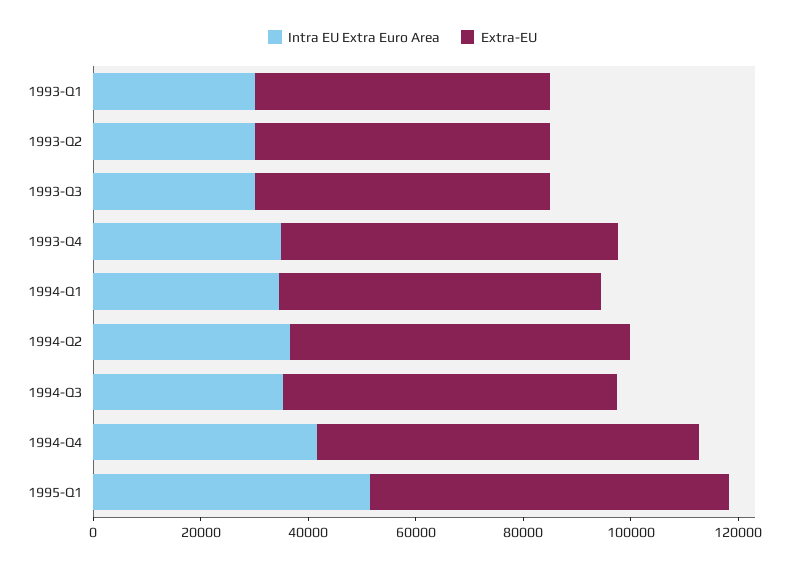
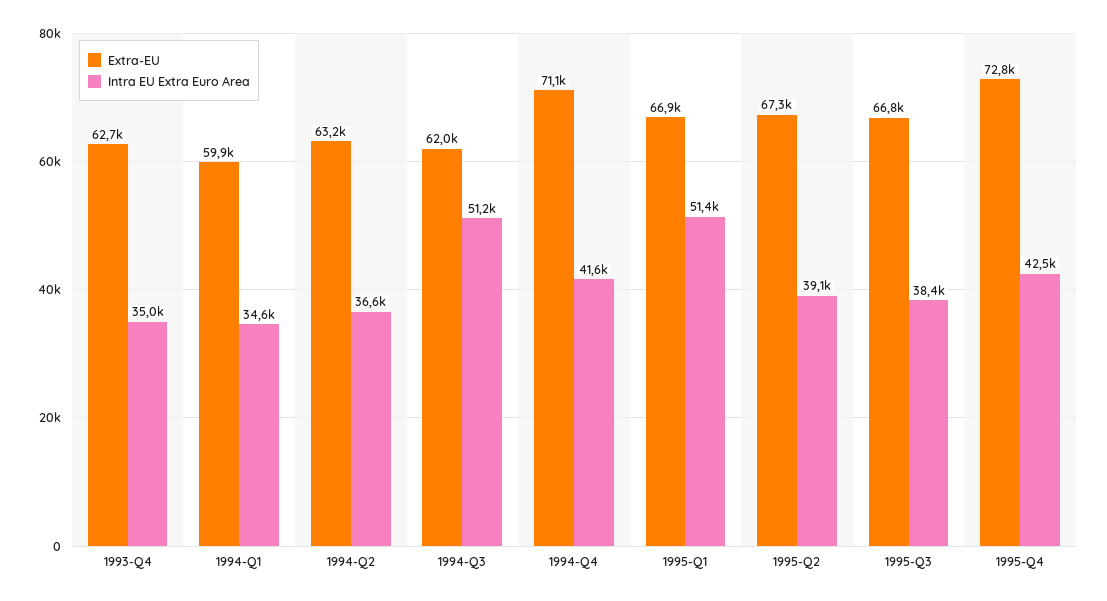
Intra EU Extra Euro Area, 1993-Q1: 30000 -> none
Extra-EU, 1993-Q1: 55000 -> none
Intra EU Extra Euro Area, 1993-Q2: 30000 -> none
Extra-EU, 1993-Q2: 55000 -> none
Intra EU Extra Euro Area, 1993-Q3: 30000 -> none
Extra-EU, 1993-Q3: 55000 -> none
Intra EU Extra Euro Area, 1994-Q3: 35000 -> 51200
Extra-EU, 1995-Q2: none -> 67300
Intra EU Extra Euro Area, 1995-Q2: none -> 39100
Extra-EU, 1995-Q3: none -> 66800
Intra EU Extra Euro Area, 1995-Q3: none -> 38400
Extra-EU, 1995-Q4: none -> 72800
Intra EU Extra Euro Area, 1995-Q4: none -> 42500

